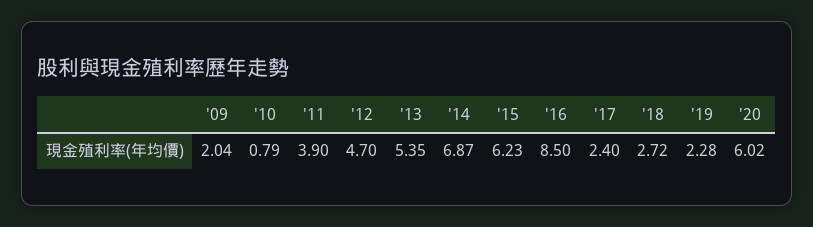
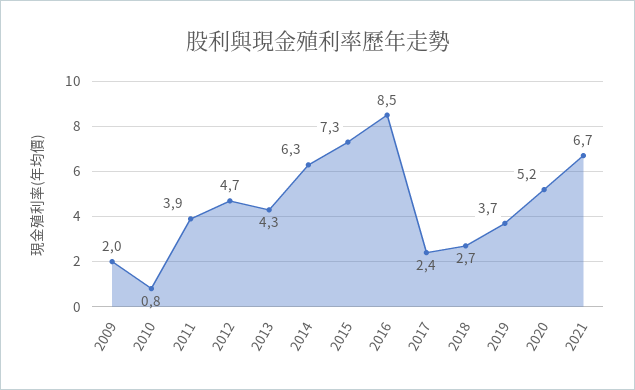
'13: 5.35 -> 4.3
'14: 6.87 -> 6.3
'15: 6.23 -> 7.3
'19: 2.28 -> 3.7
'20: 6.02 -> 5.2
2021: none -> 6.7

